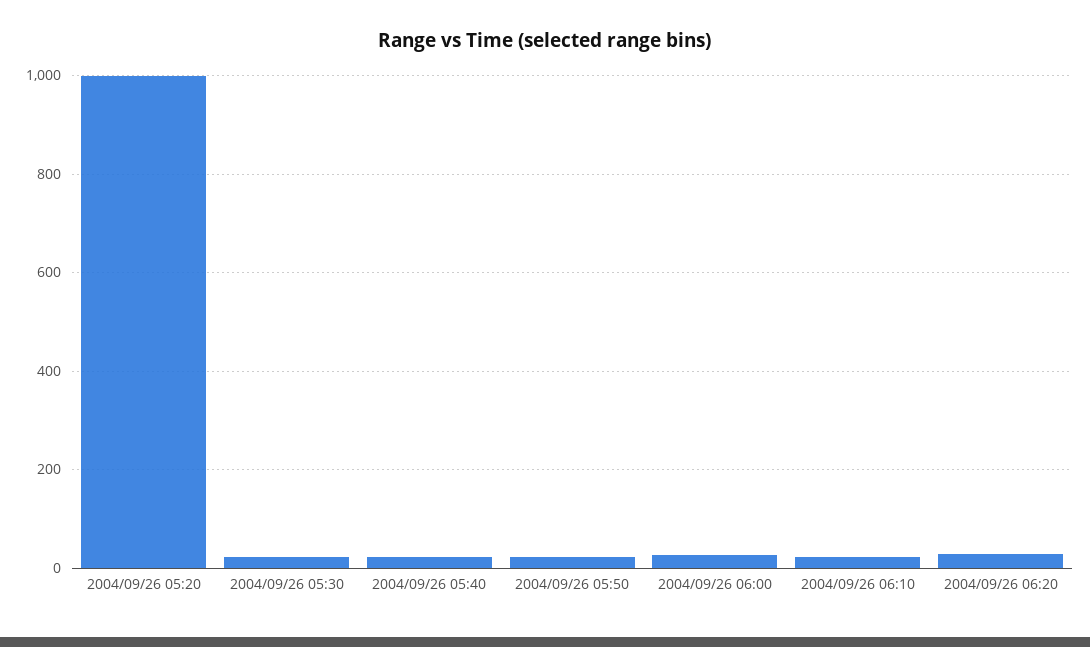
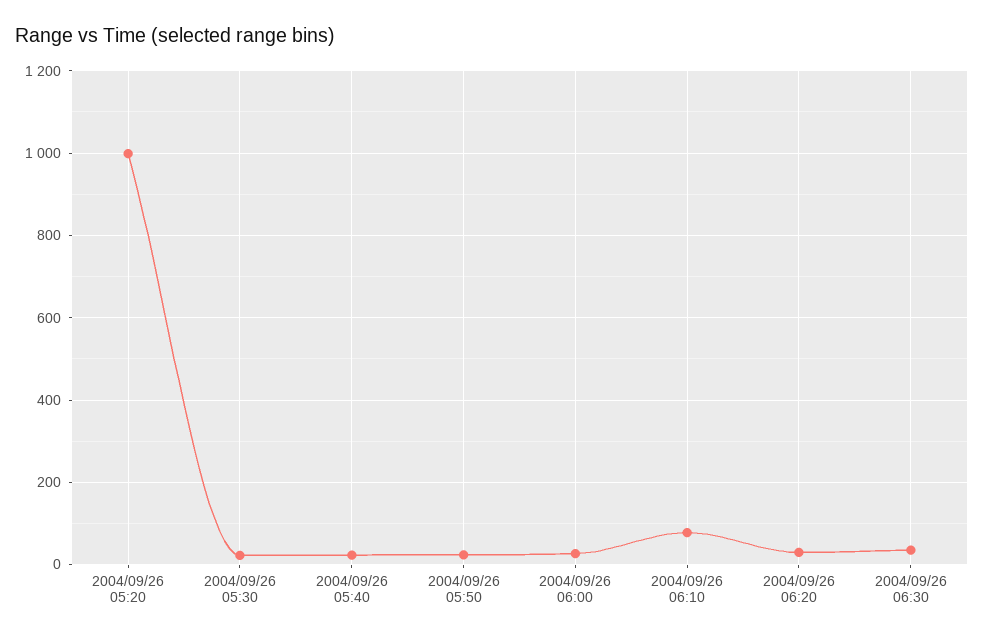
2004/09/26 06:10: 20 -> 80
2004/09/26 06:30: none -> 40

